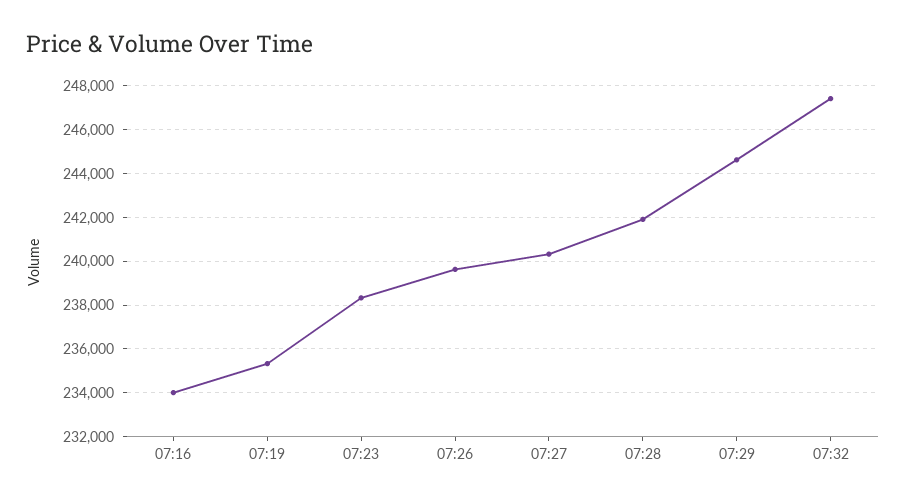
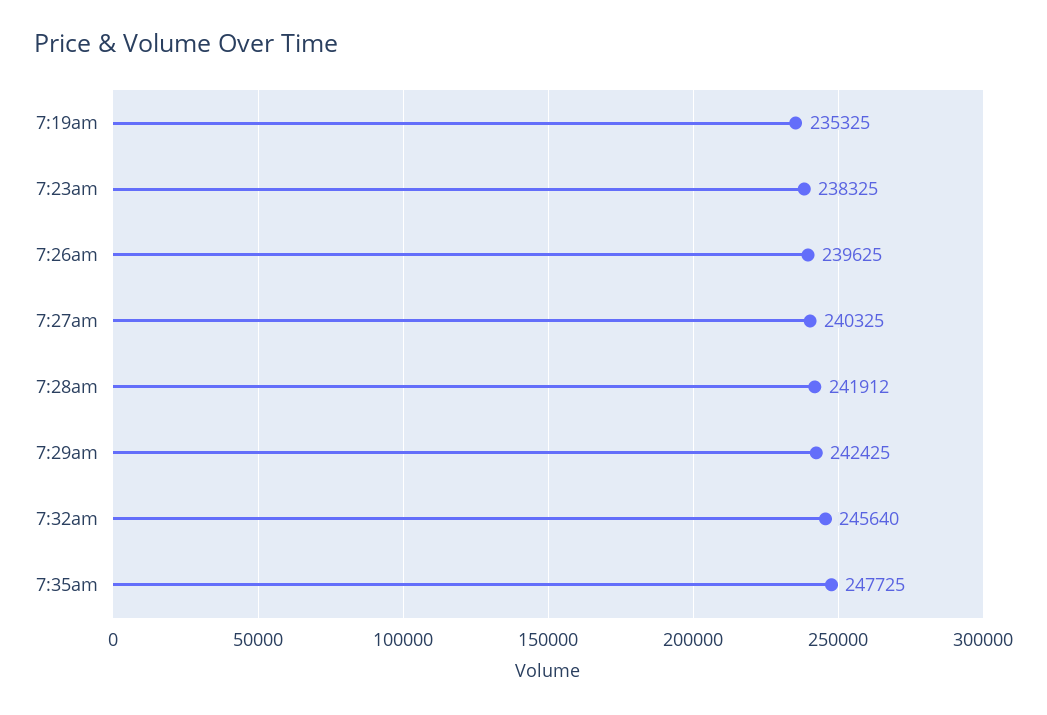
07:16: 234000 -> none
07:29: 244500 -> 242425
07:32: 247500 -> 245640
7:35am: none -> 247725

